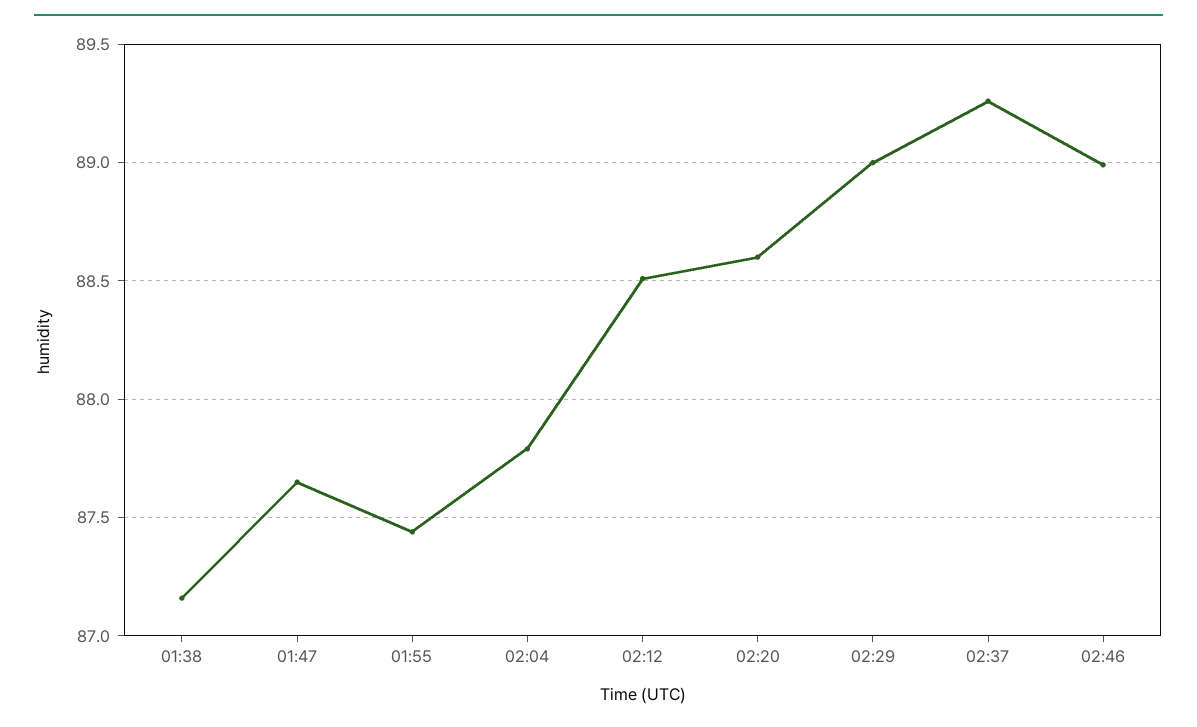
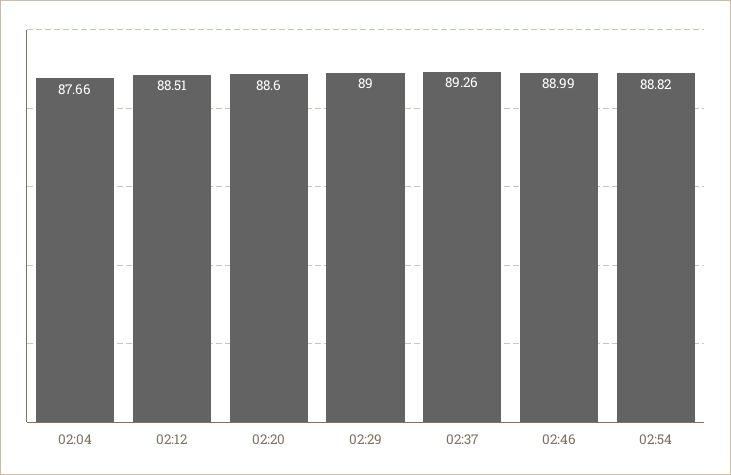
01:38: 87.15 -> none
01:47: 87.65 -> none
01:55: 87.45 -> none
02:04: 87.8 -> 87.66
02:54: none -> 88.82

